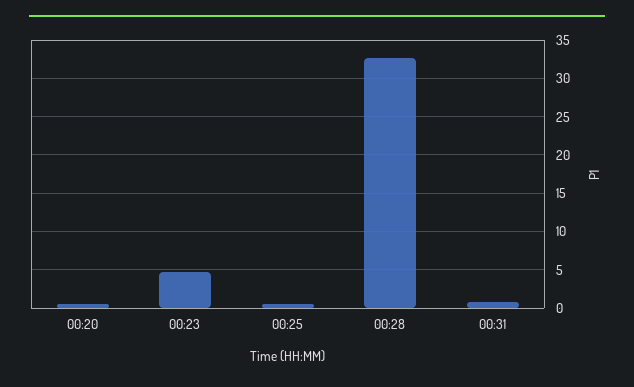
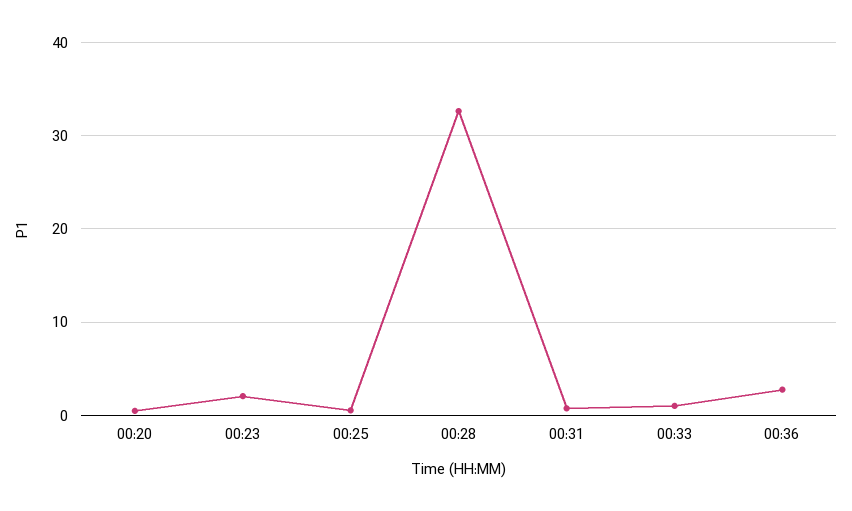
00:23: 5 -> 2
00:33: none -> 1
00:36: none -> 3

